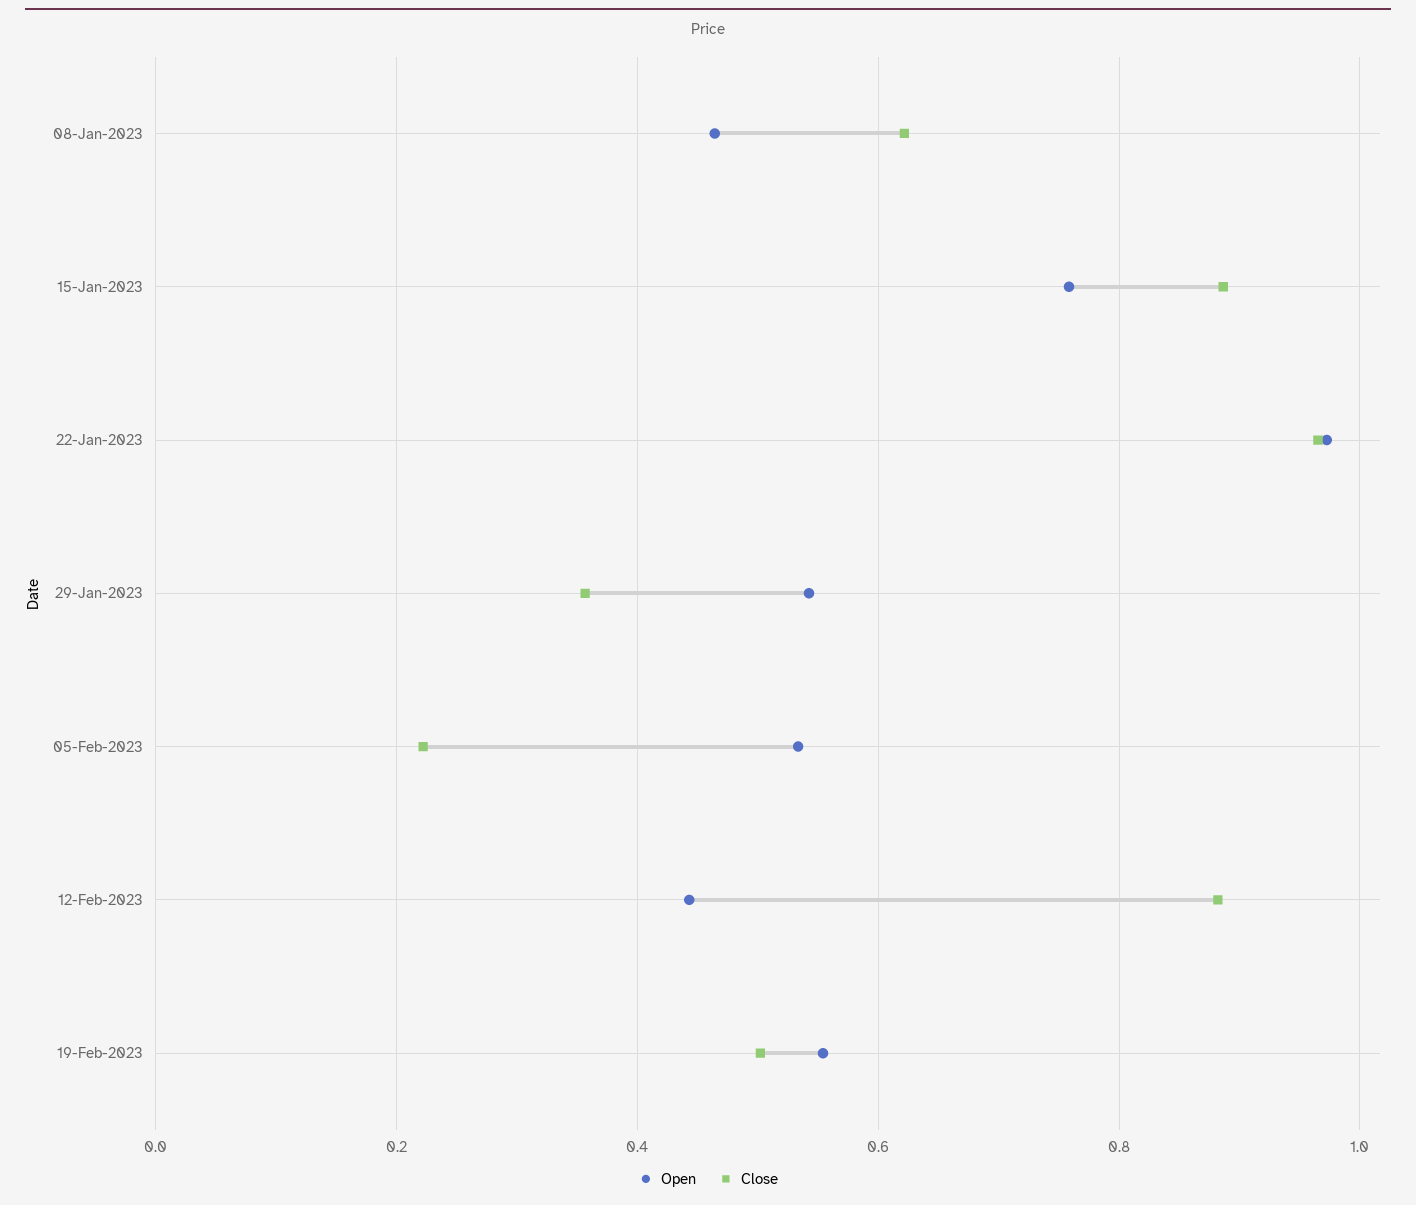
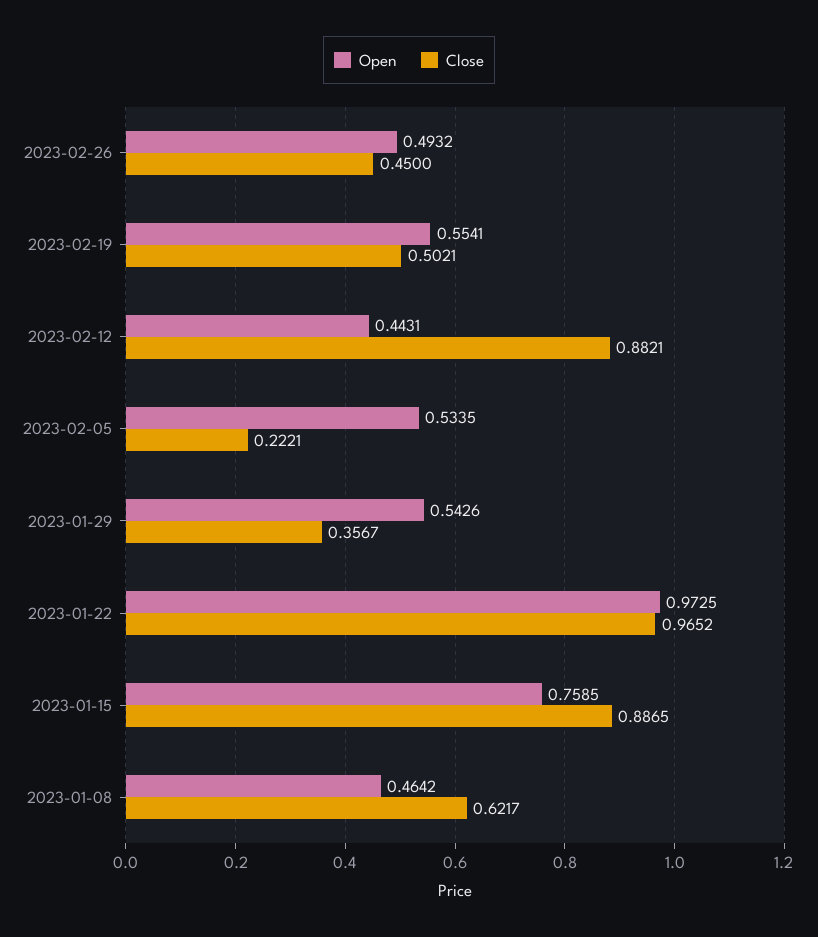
Open, 2023-02-26: none -> 0.4932
Close, 2023-02-26: none -> 0.45

